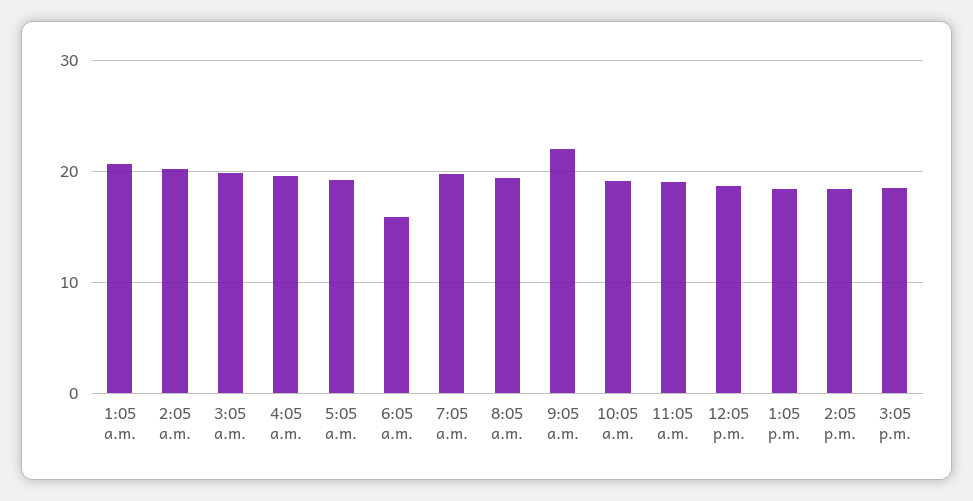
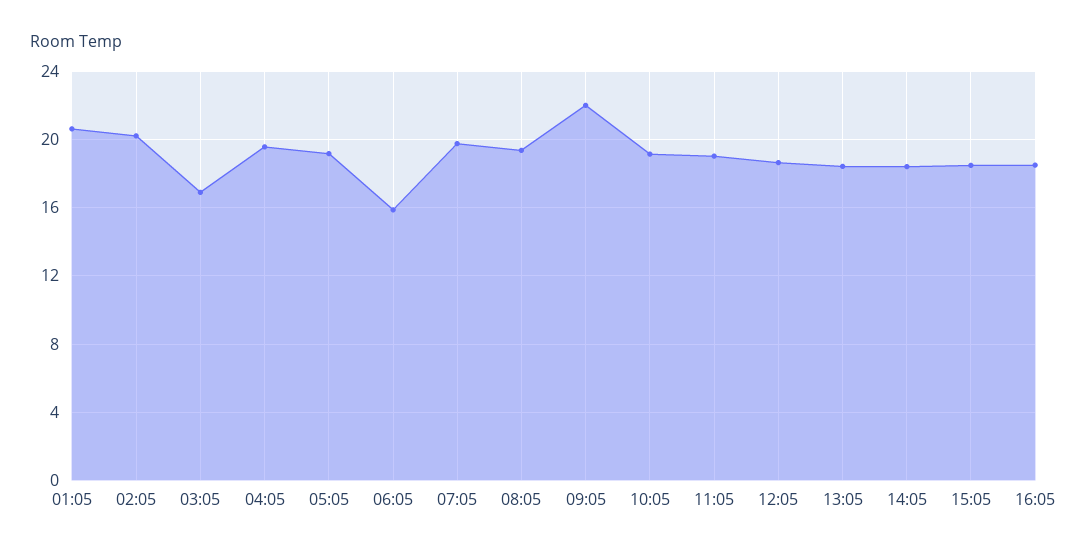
3:05 a.m.: 20 -> 17
16:05: none -> 18.5

